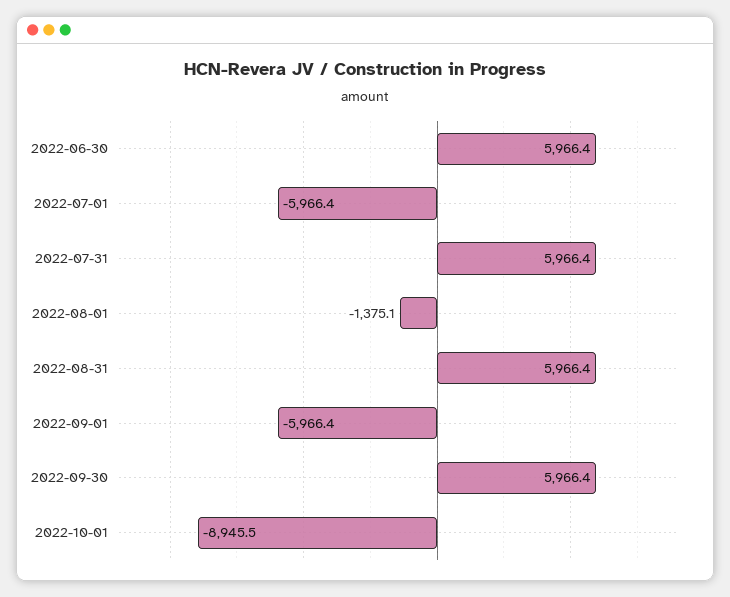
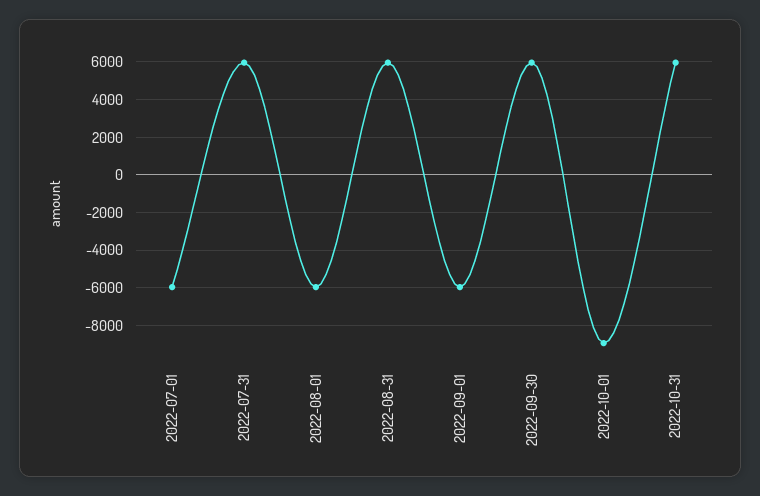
2022-06-30: 5966.4 -> none
2022-08-01: -1375.1 -> -6000
2022-10-31: none -> 6000

